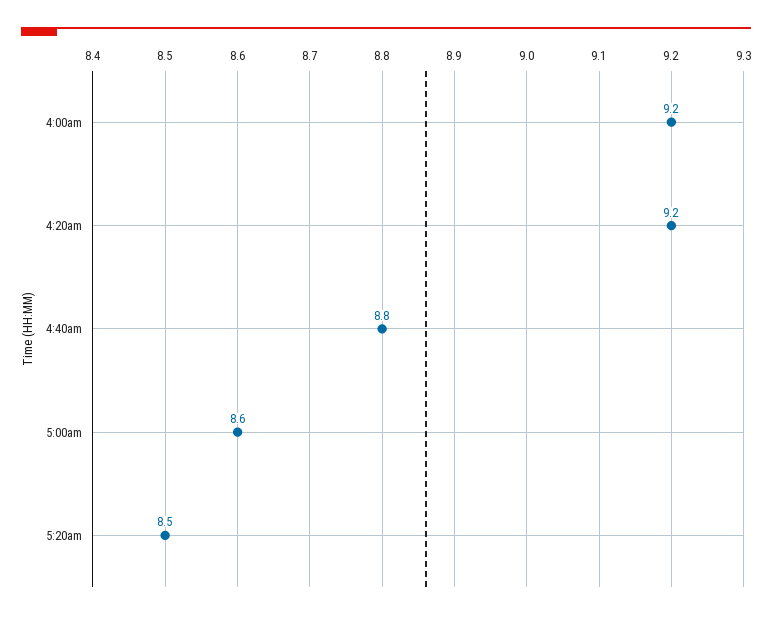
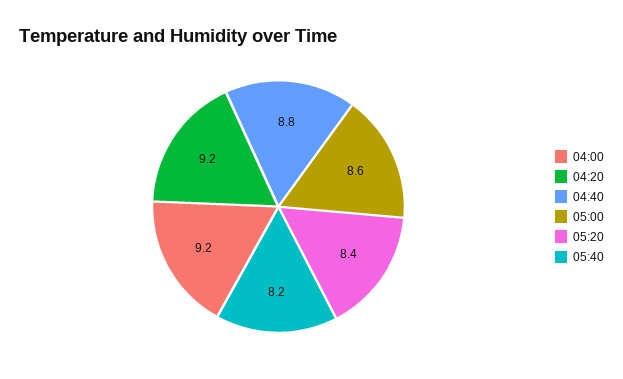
5:20am: 8.5 -> 8.4
05:40: none -> 8.2

